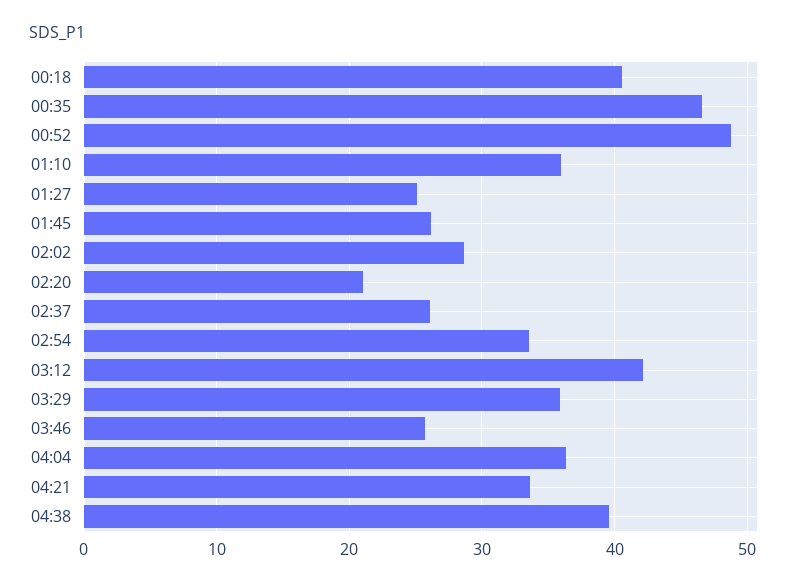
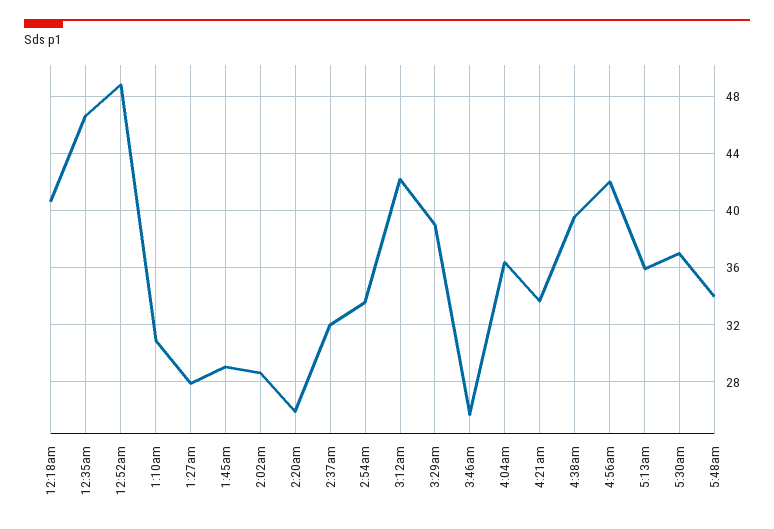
01:10: 36 -> 31
01:27: 25 -> 28
01:45: 26 -> 29
02:20: 21 -> 26
02:37: 26 -> 32
03:29: 36 -> 39
4:56am: none -> 42
5:13am: none -> 36
5:30am: none -> 37
5:48am: none -> 34

